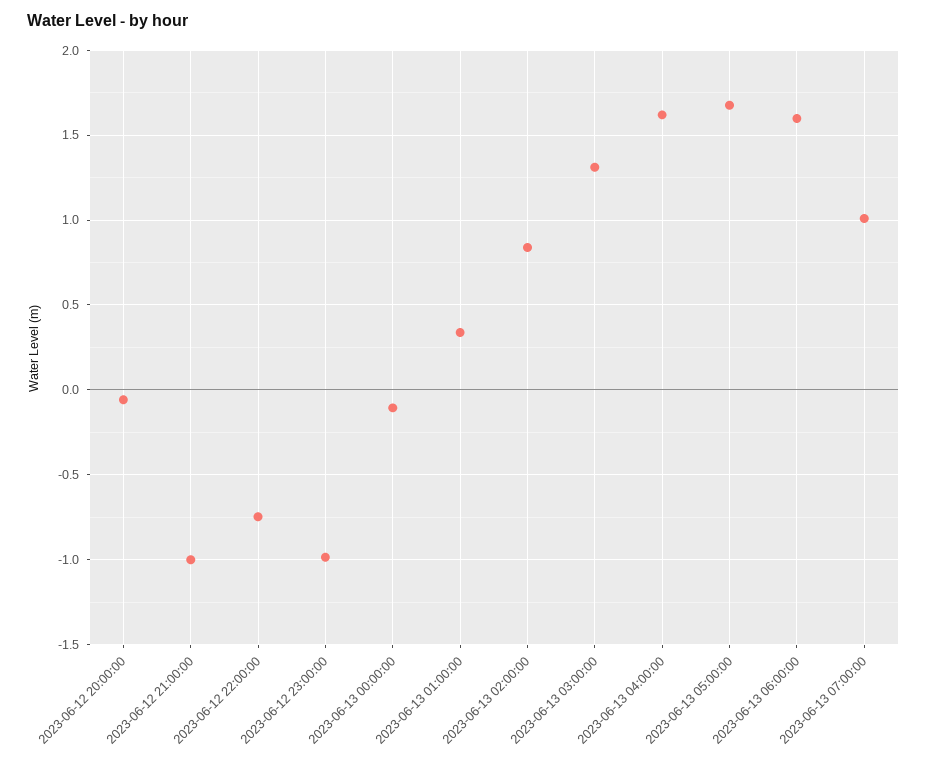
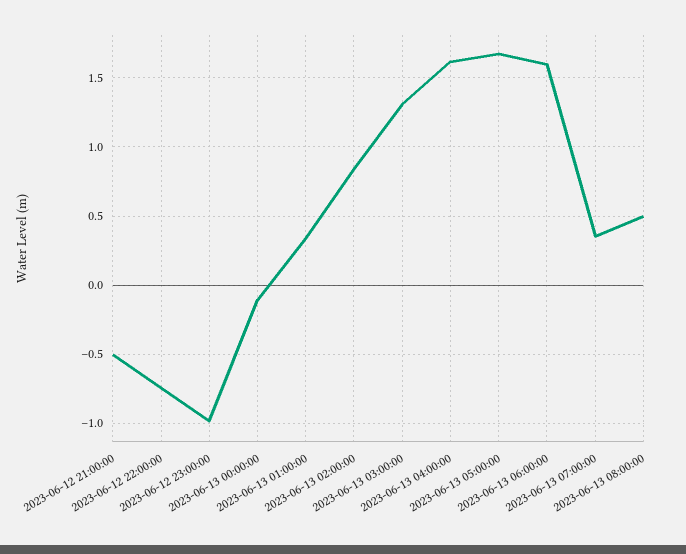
2023-06-12 20:00:00: -0.05 -> none
2023-06-12 21:00:00: -1 -> -0.5
2023-06-13 07:00:00: 1 -> 0.35
2023-06-13 08:00:00: none -> 0.5

